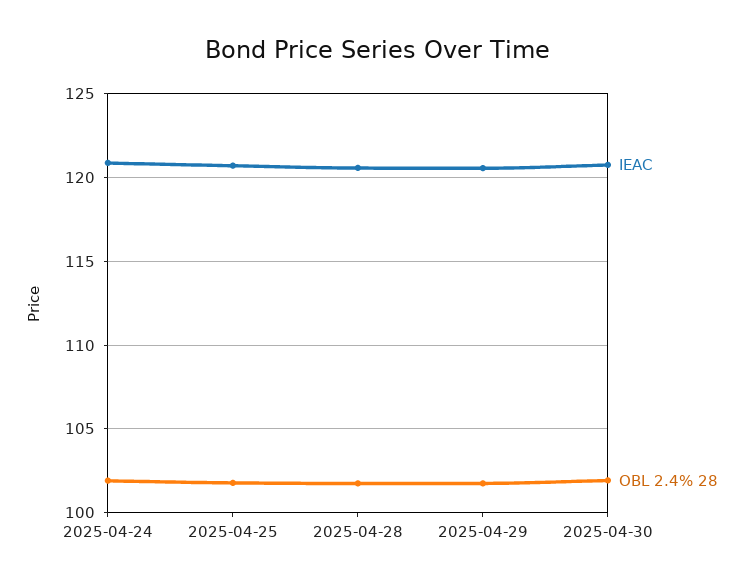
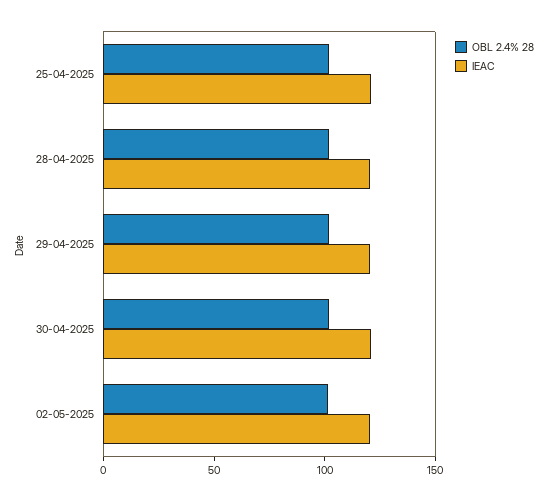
IEAC, 2025-04-24: 121 -> none
OBL 2.4% 28, 2025-04-24: 102 -> none
OBL 2.4% 28, 02-05-2025: none -> 100
IEAC, 02-05-2025: none -> 120

